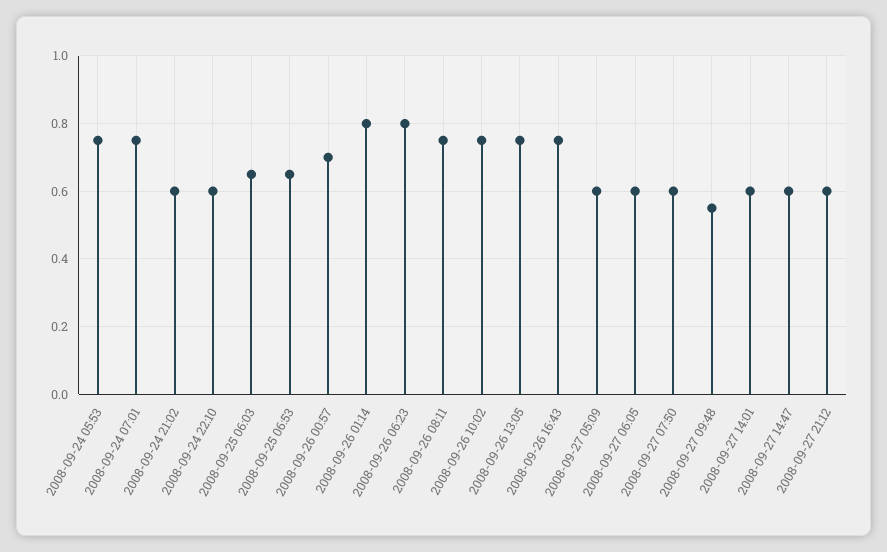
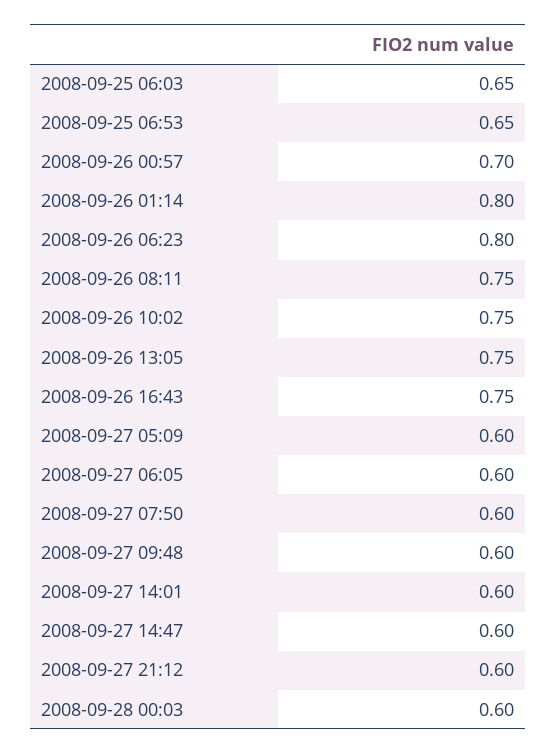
2008-09-24 05:53: 0.75 -> none
2008-09-24 07:01: 0.75 -> none
2008-09-24 21:02: 0.6 -> none
2008-09-24 22:10: 0.6 -> none
2008-09-27 09:48: 0.55 -> 0.6
2008-09-28 00:03: none -> 0.6

